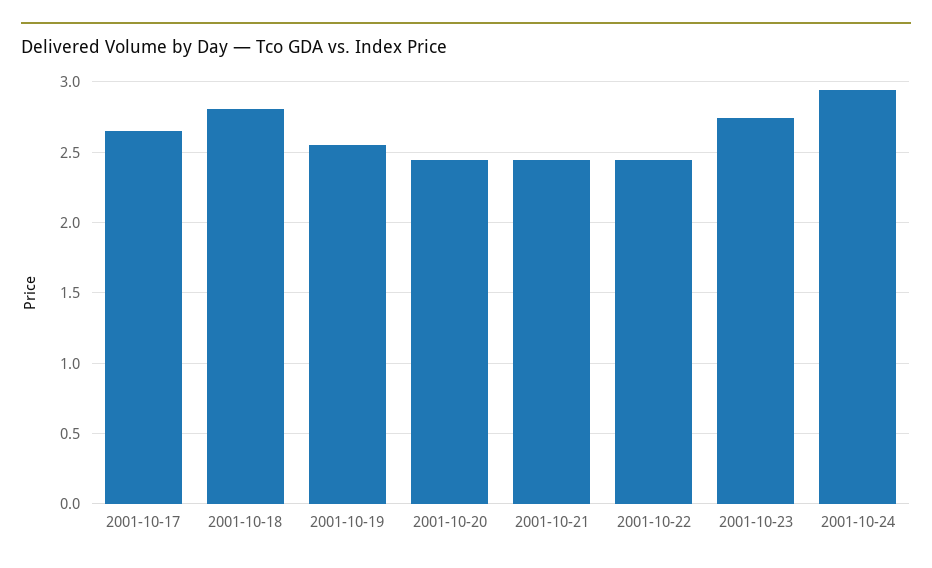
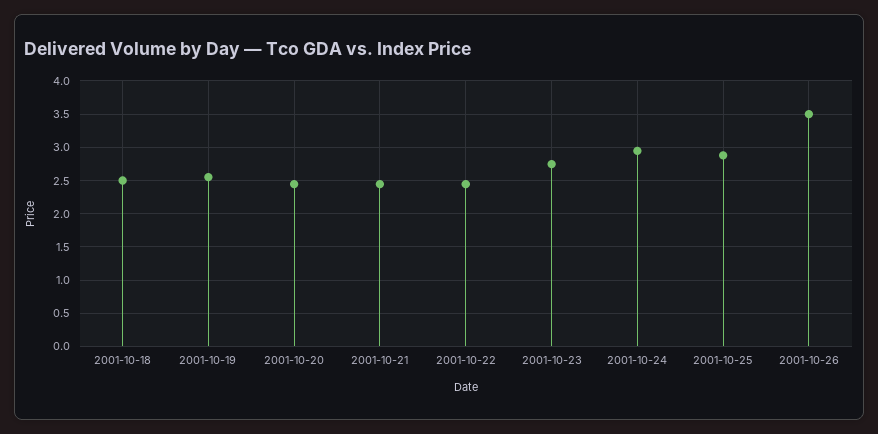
2001-10-17: 2.65 -> none
2001-10-18: 2.8 -> 2.5
2001-10-25: none -> 2.9
2001-10-26: none -> 3.5

